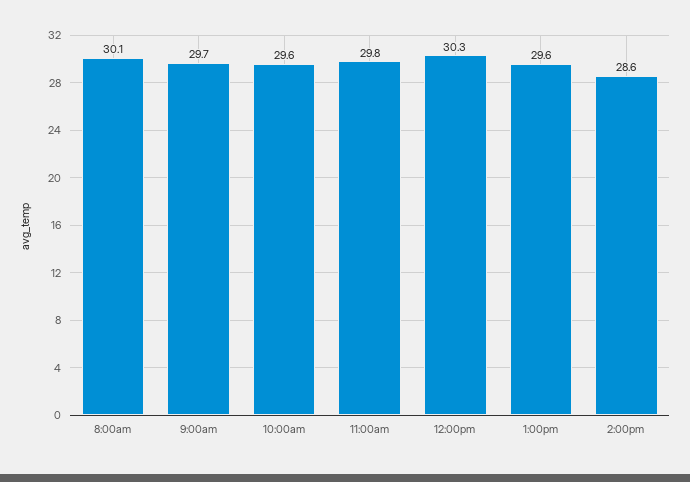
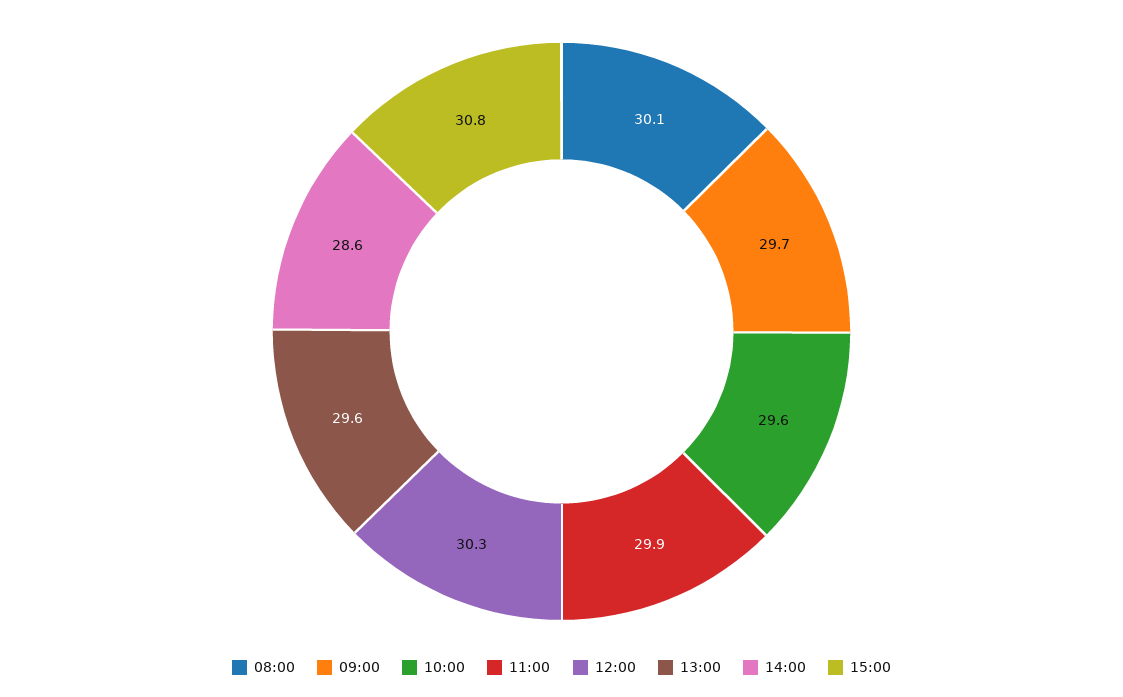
11:00am: 29.8 -> 29.9
15:00: none -> 30.8

